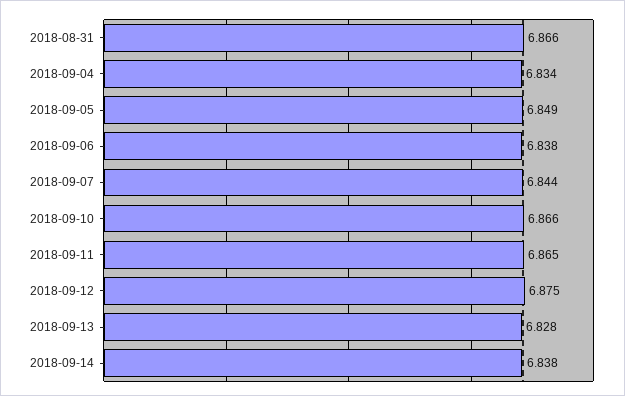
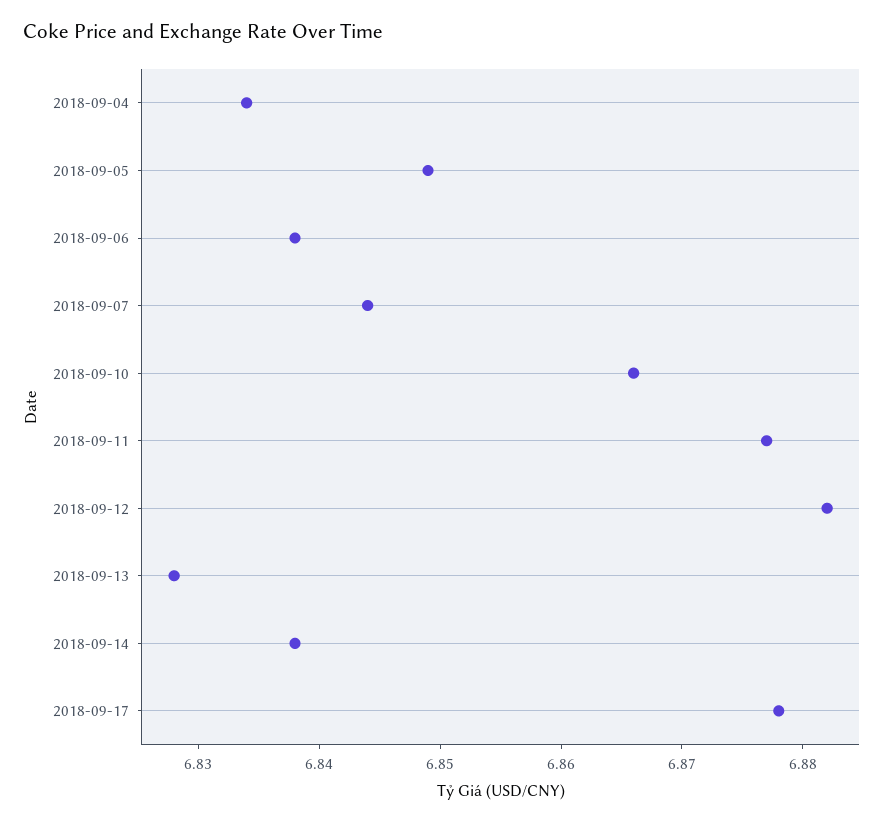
2018-08-31: 6.866 -> none
2018-09-11: 6.865 -> 6.877
2018-09-12: 6.875 -> 6.882
2018-09-17: none -> 6.878

